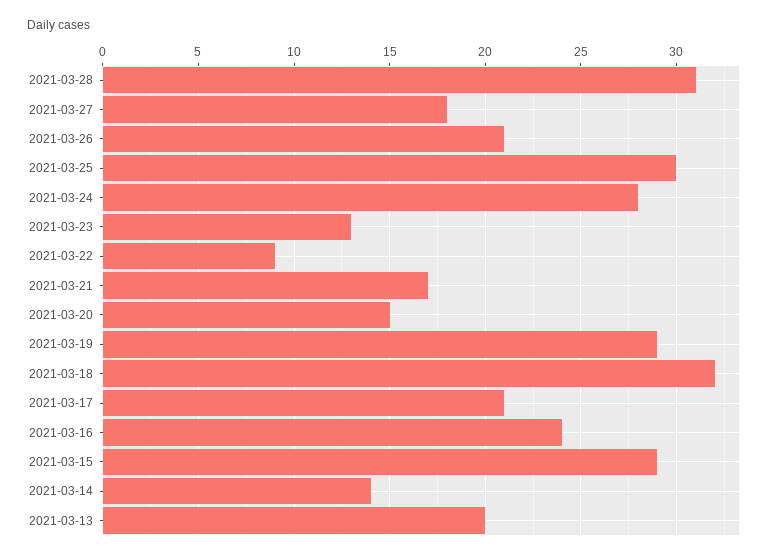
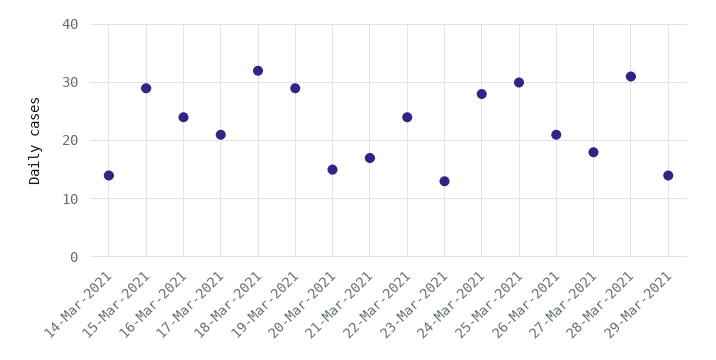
2021-03-22: 9 -> 25
2021-03-13: 20 -> none
29-Mar-2021: none -> 15

